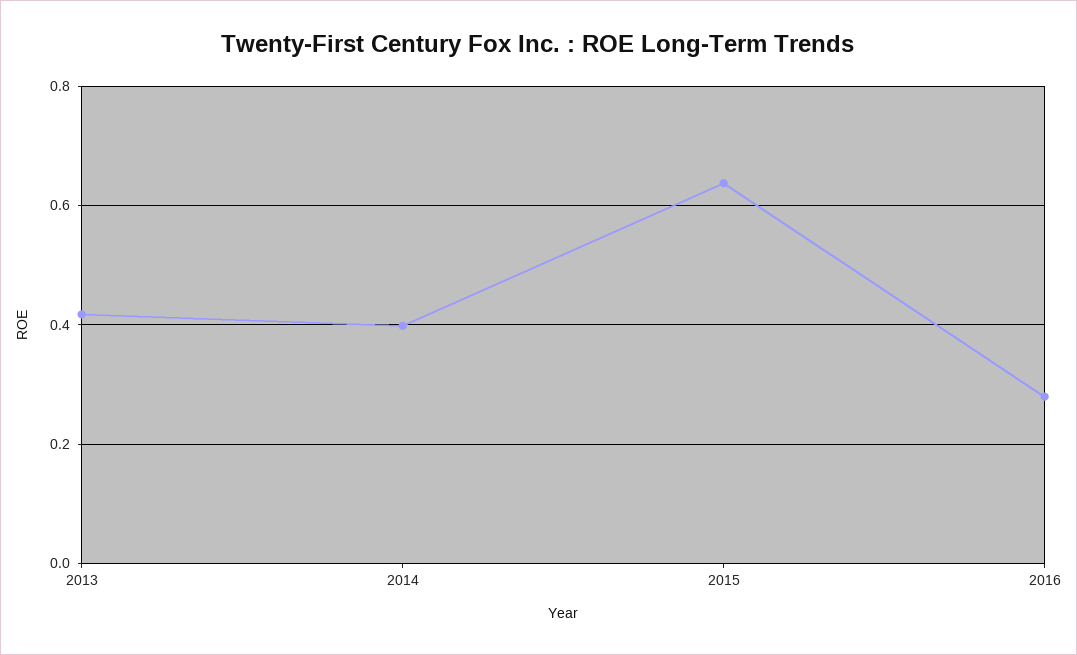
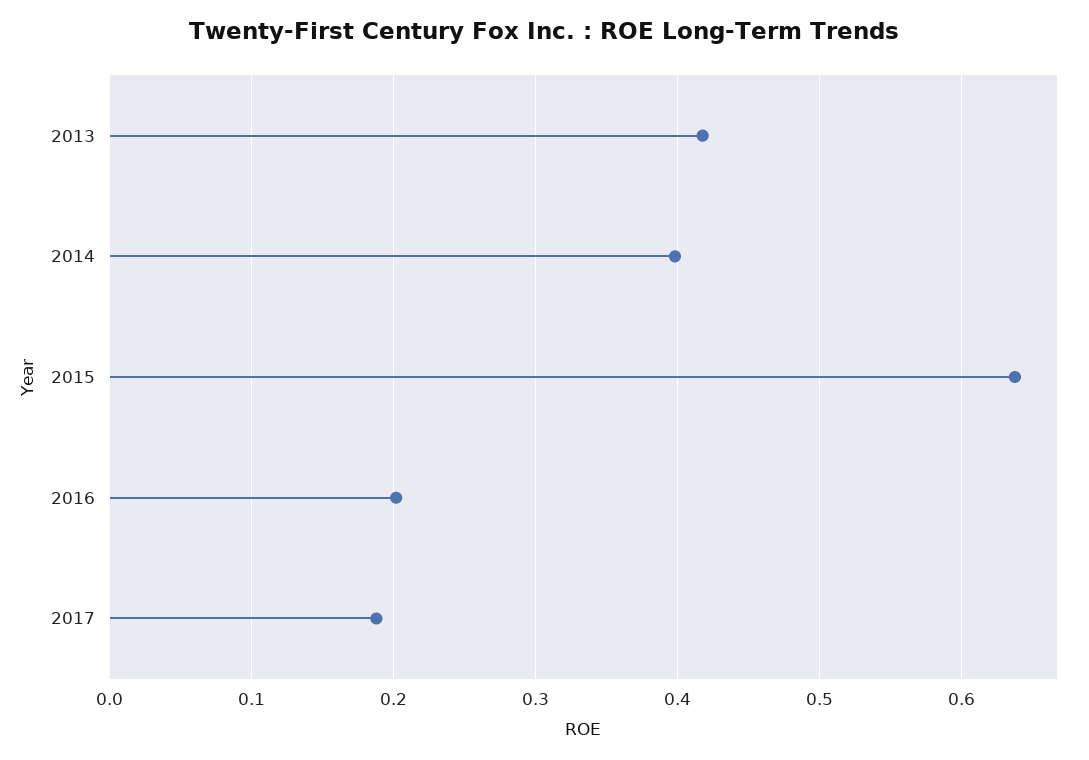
2016: 0.28 -> 0.2
2017: none -> 0.19

